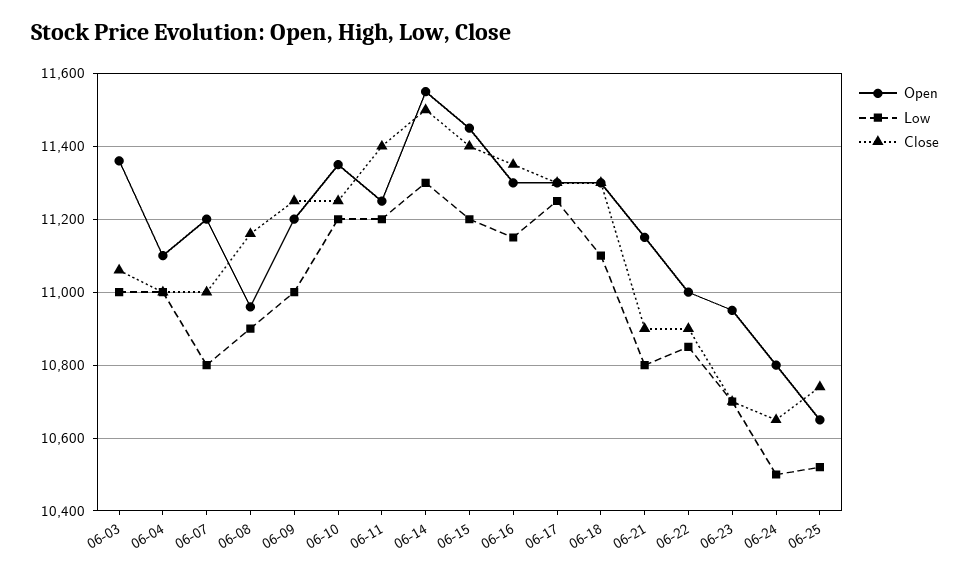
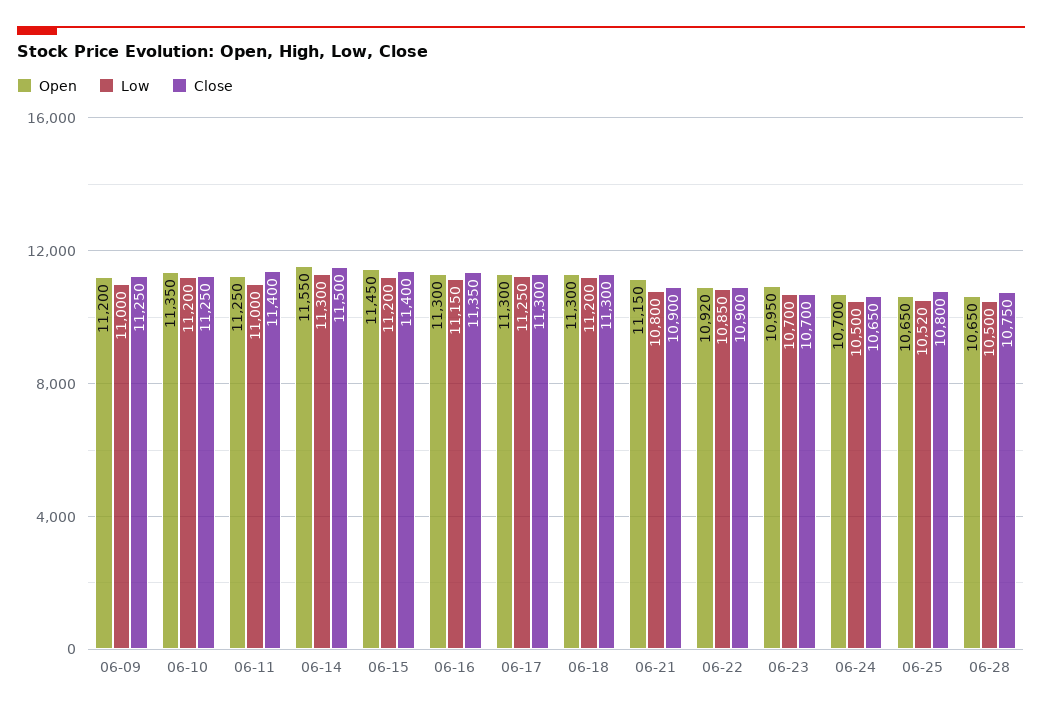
Open, 06-03: 11360 -> none
Low, 06-03: 11000 -> none
Close, 06-03: 11060 -> none
Open, 06-04: 11100 -> none
Low, 06-04: 11000 -> none
Close, 06-04: 11000 -> none
Open, 06-07: 11200 -> none
Low, 06-07: 10800 -> none
Close, 06-07: 11000 -> none
Open, 06-08: 10960 -> none
Low, 06-08: 10900 -> none
Close, 06-08: 11160 -> none
Low, 06-11: 11200 -> 11000
Low, 06-18: 11100 -> 11200
Open, 06-22: 11000 -> 10920
Open, 06-24: 10800 -> 10700
Close, 06-25: 10740 -> 10800
Open, 06-28: none -> 10650
Low, 06-28: none -> 10500
Close, 06-28: none -> 10750

